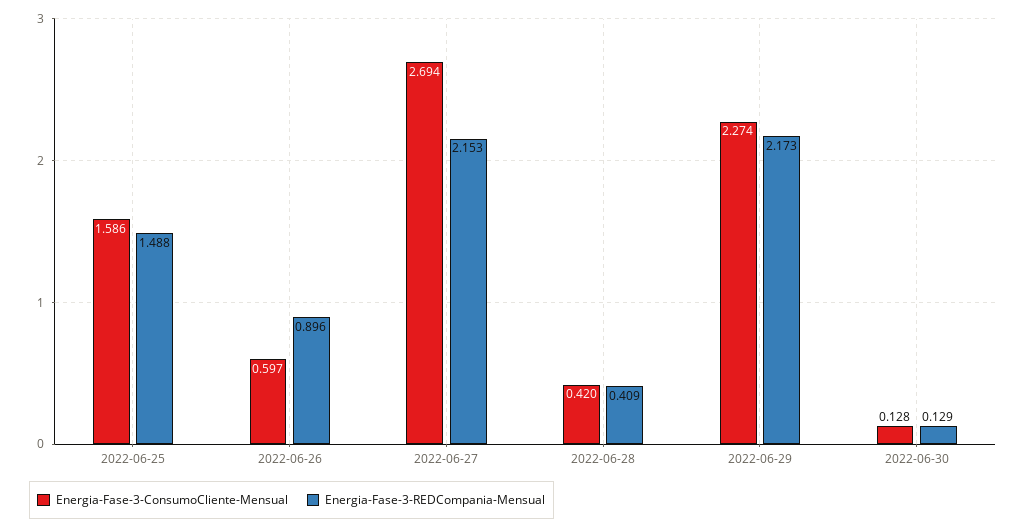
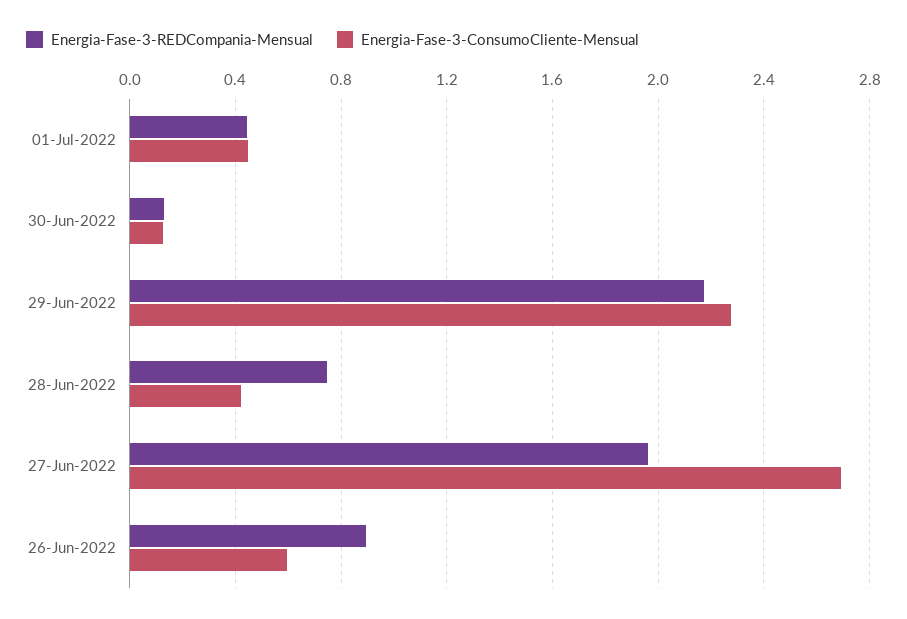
Energia-Fase-3-ConsumoCliente-Mensual, 2022-06-25: 1.586 -> none
Energia-Fase-3-REDCompania-Mensual, 2022-06-25: 1.488 -> none
Energia-Fase-3-REDCompania-Mensual, 2022-06-27: 2.153 -> 1.95
Energia-Fase-3-REDCompania-Mensual, 2022-06-28: 0.409 -> 0.75
Energia-Fase-3-REDCompania-Mensual, 01-Jul-2022: none -> 0.45
Energia-Fase-3-ConsumoCliente-Mensual, 01-Jul-2022: none -> 0.45

